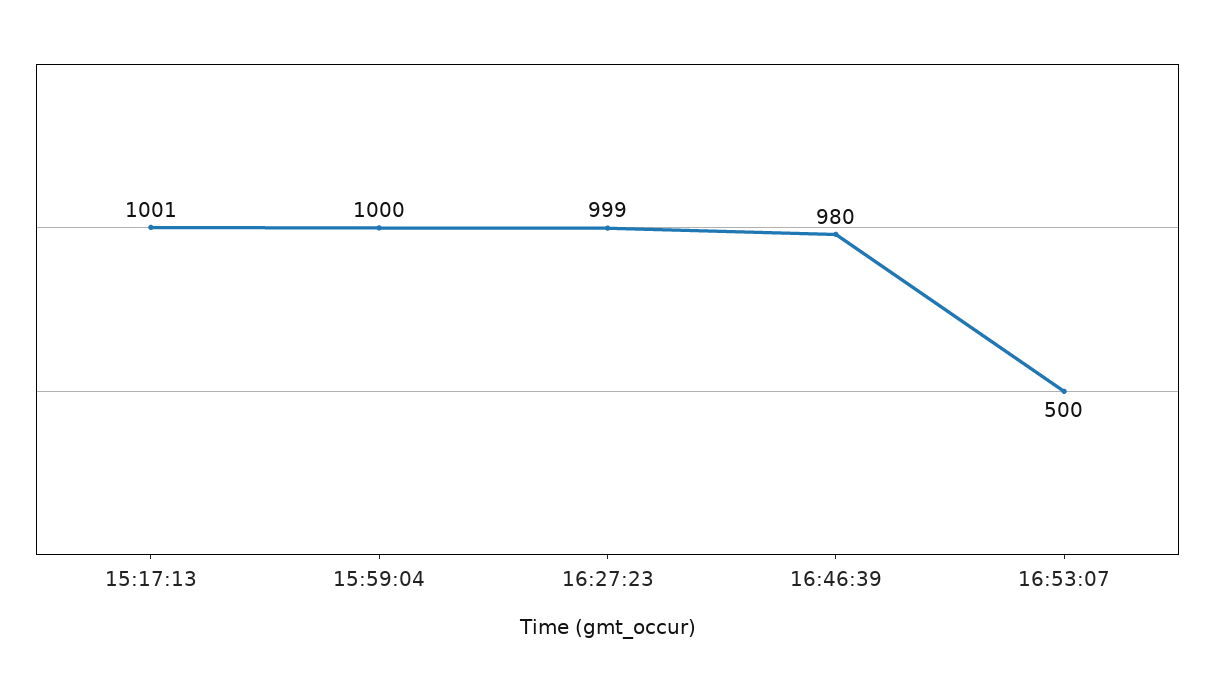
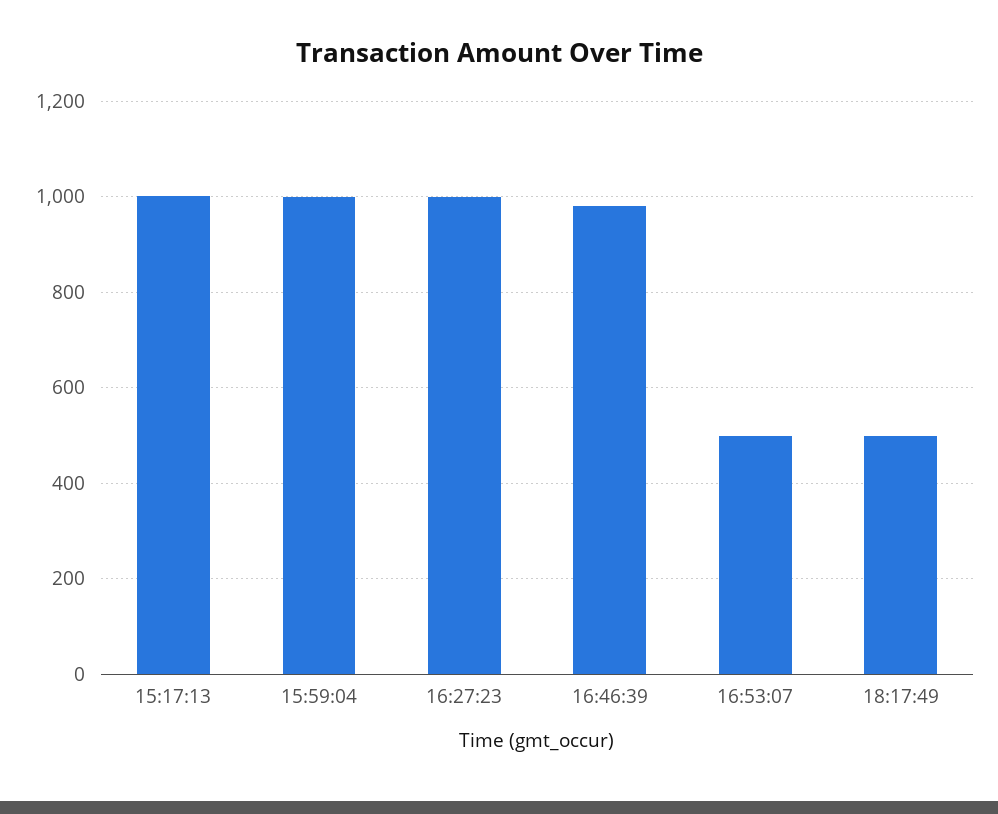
18:17:49: none -> 500

